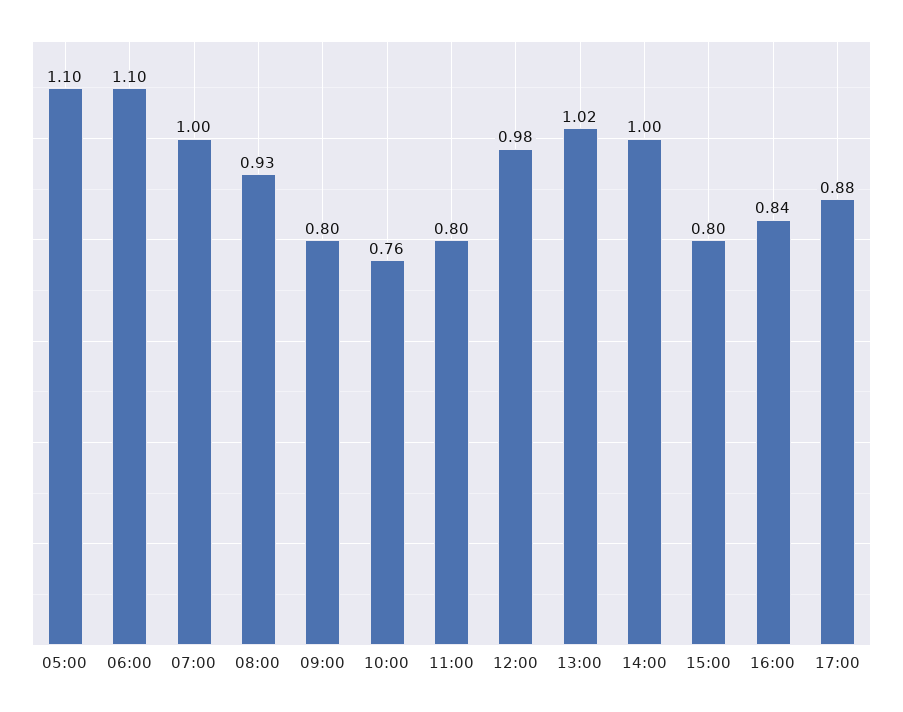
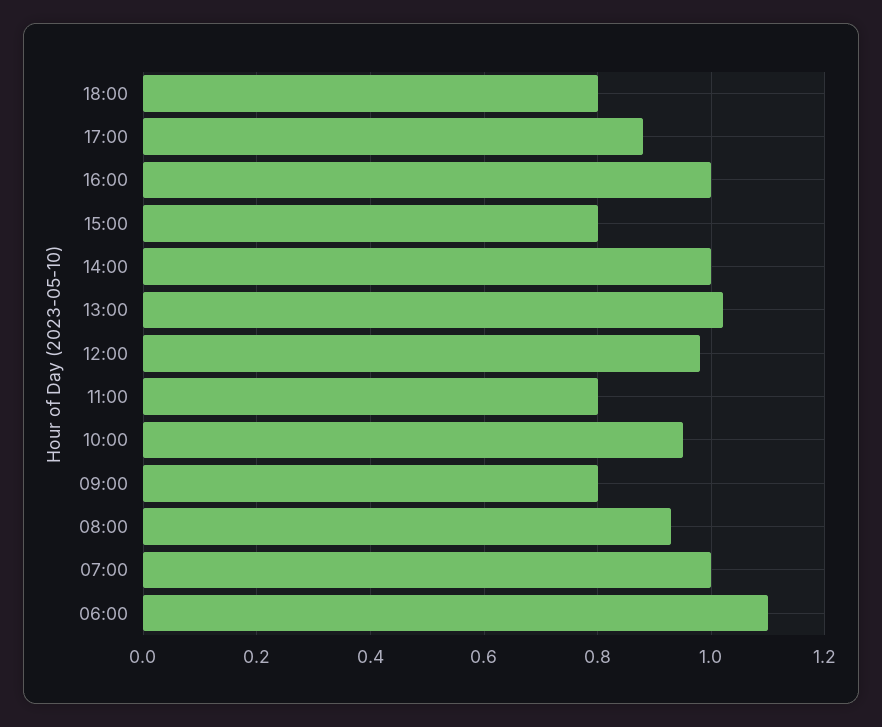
05:00: 1.1 -> none
10:00: 0.76 -> 0.95
16:00: 0.84 -> 1
18:00: none -> 0.8

